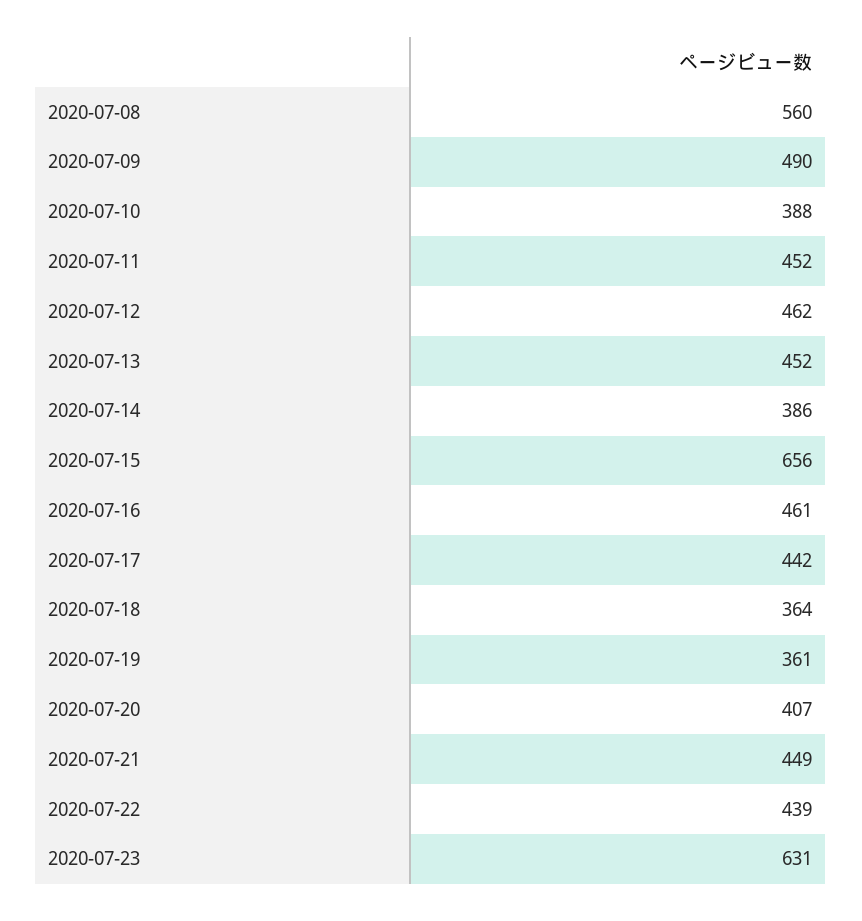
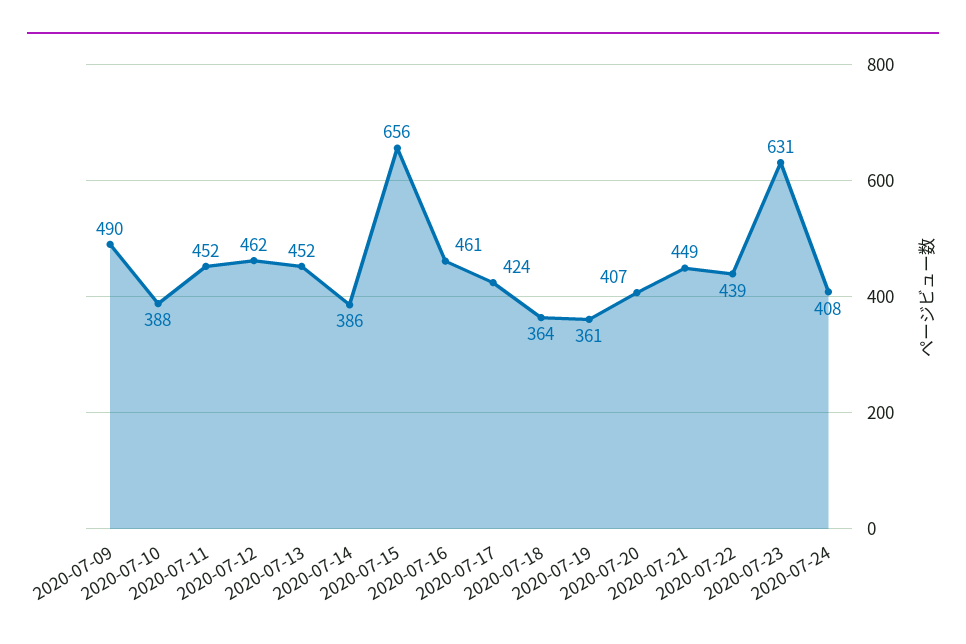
2020-07-08: 560 -> none
2020-07-17: 442 -> 424
2020-07-24: none -> 408

